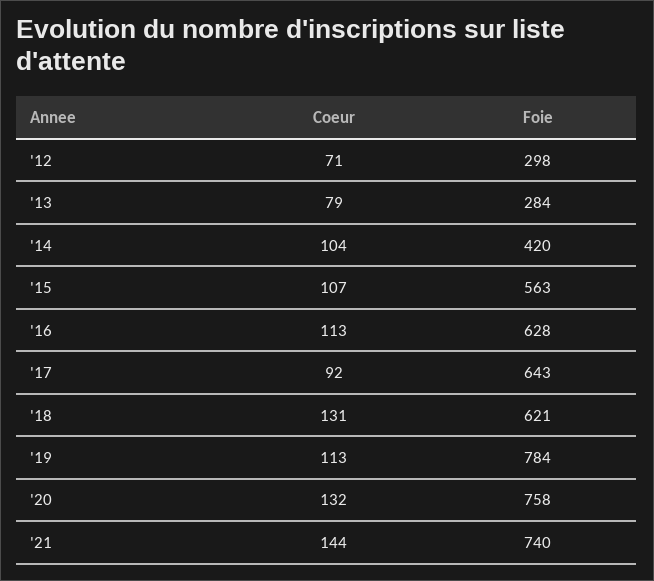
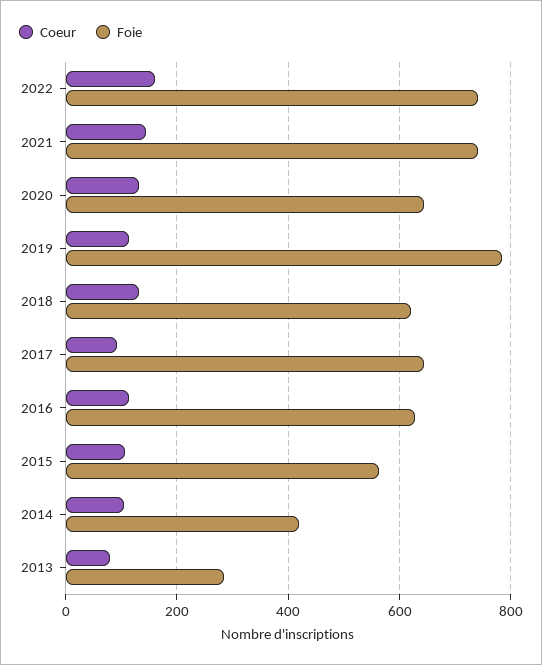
Coeur, '12: 71 -> none
Foie, '12: 298 -> none
Foie, '20: 758 -> 640
Coeur, 2022: none -> 160
Foie, 2022: none -> 740

